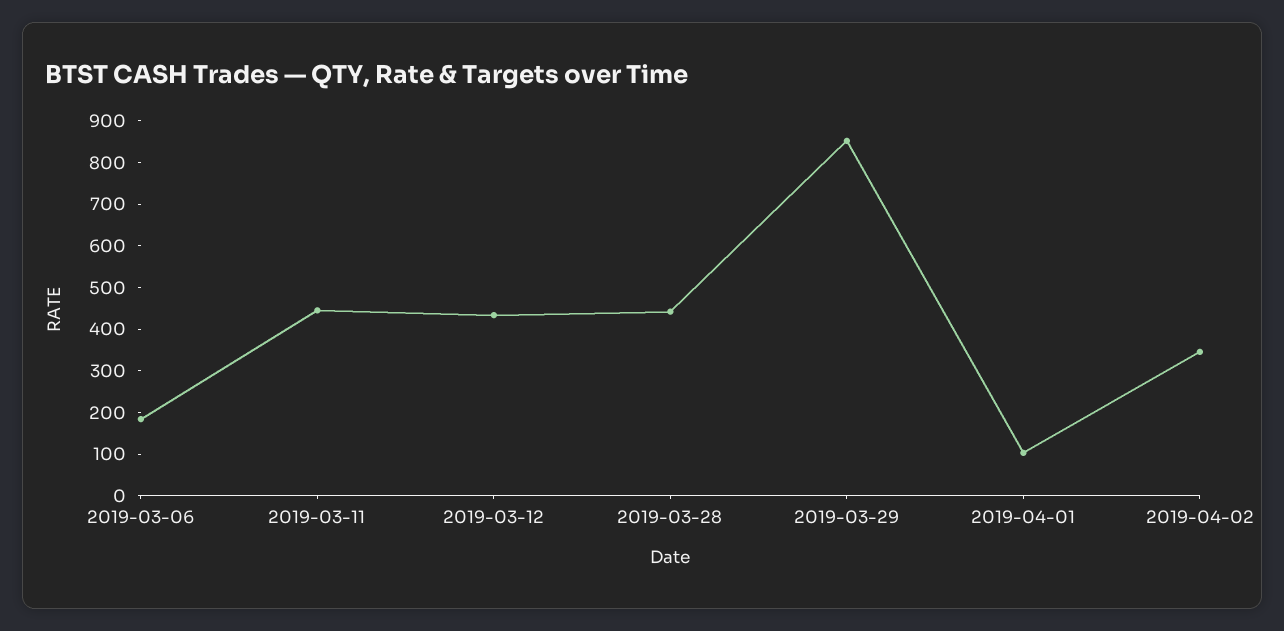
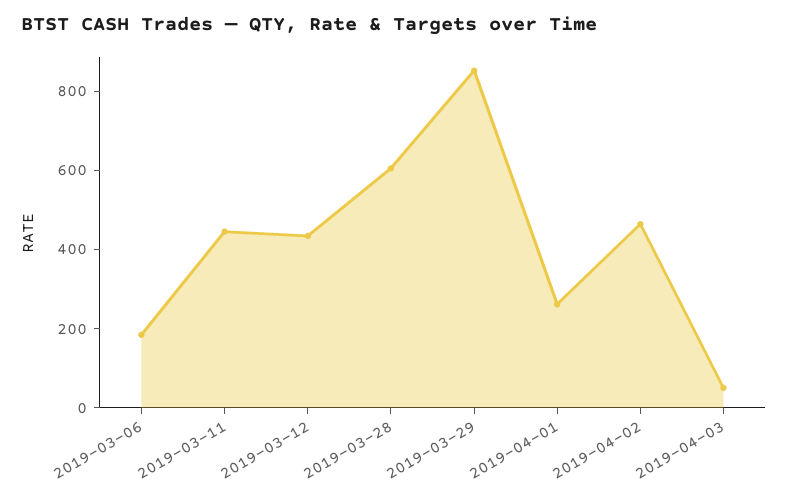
2019-03-28: 440 -> 600
2019-04-01: 100 -> 250
2019-04-02: 340 -> 450
2019-04-03: none -> 50

